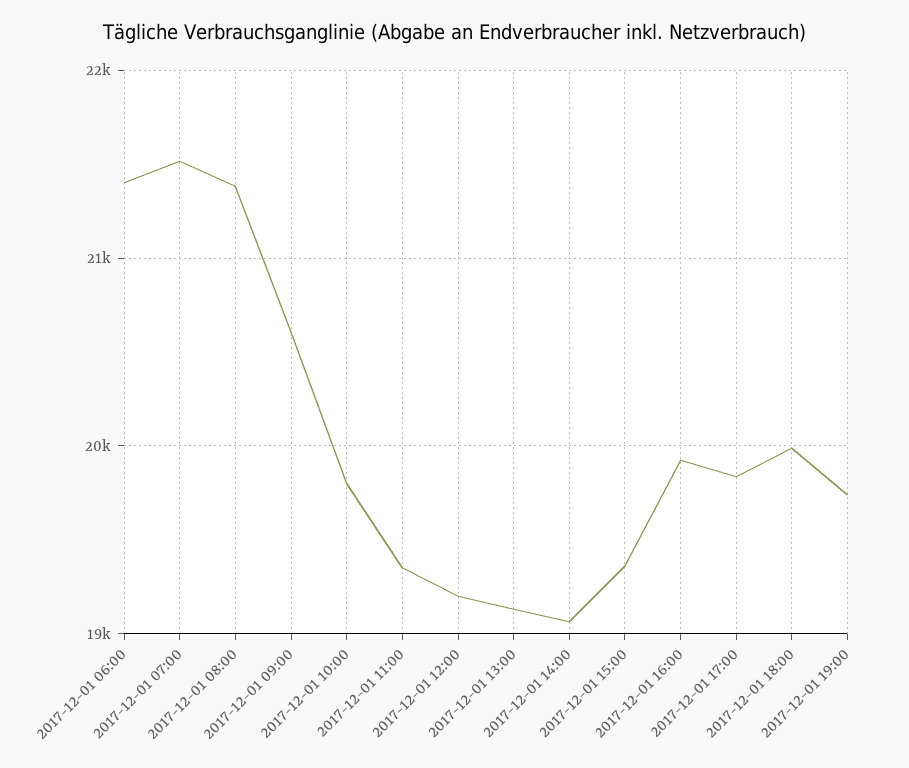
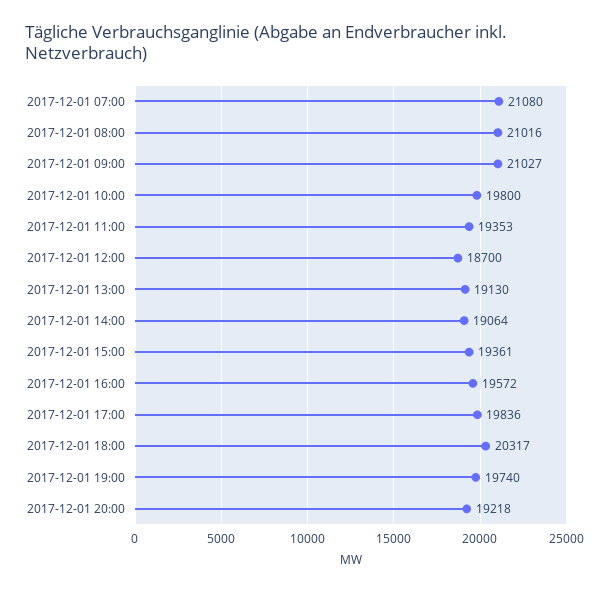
2017-12-01 06:00: 21400 -> none
2017-12-01 07:00: 21500 -> 21080
2017-12-01 08:00: 21400 -> 21016
2017-12-01 09:00: 20600 -> 21027
2017-12-01 12:00: 19200 -> 18700
2017-12-01 16:00: 19900 -> 19572
2017-12-01 18:00: 20000 -> 20317
2017-12-01 20:00: none -> 19218

